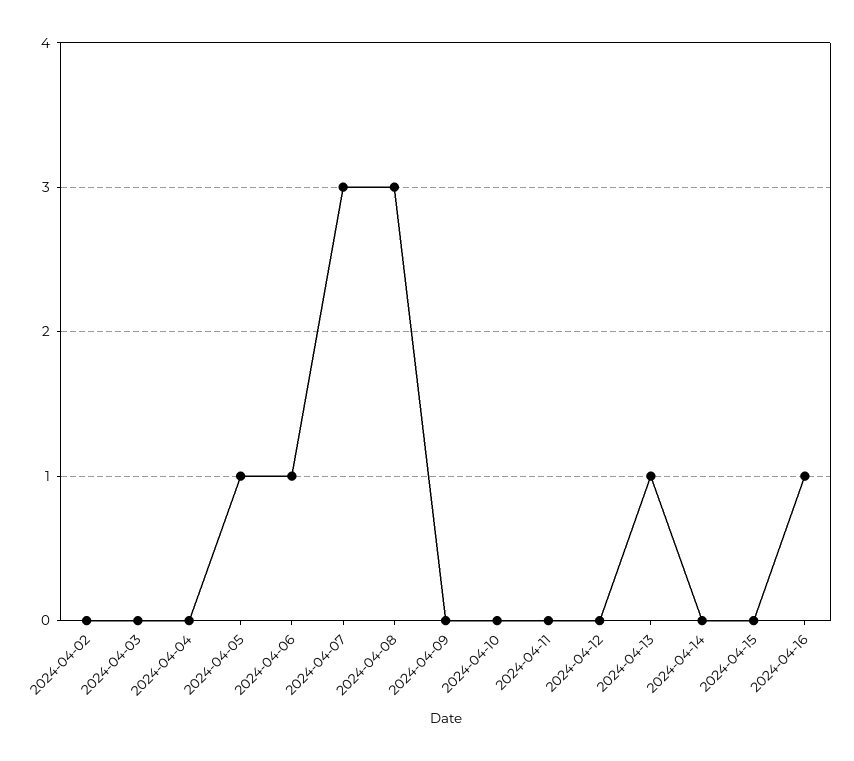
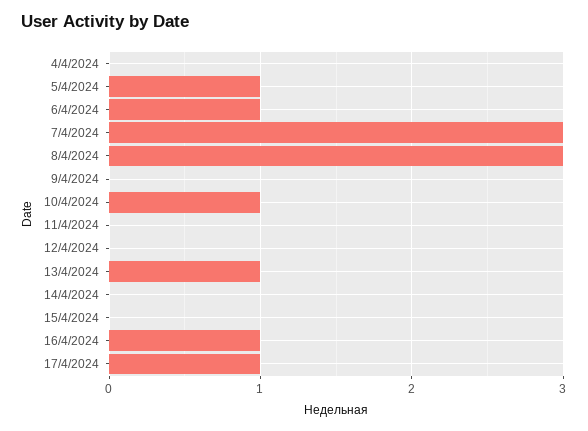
2024-04-02: 0 -> none
2024-04-03: 0 -> none
2024-04-10: 0 -> 1
17/4/2024: none -> 1

